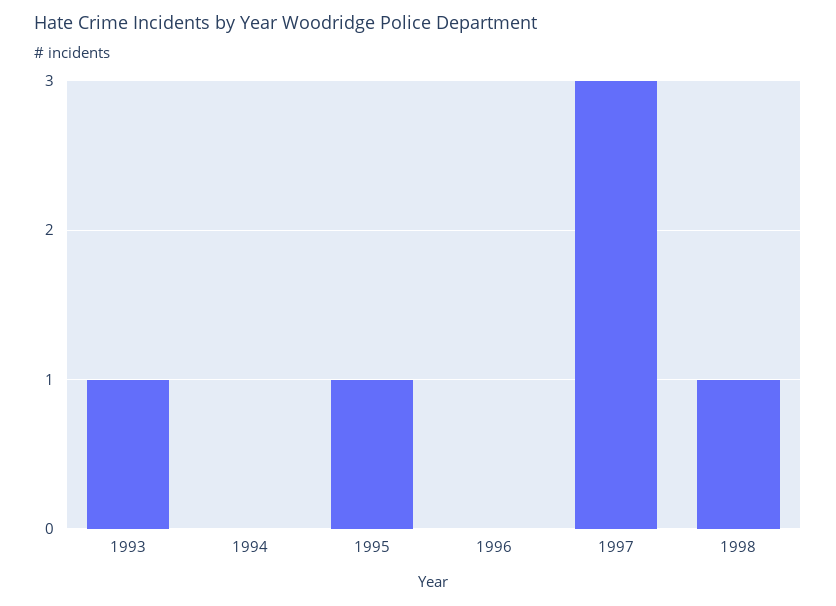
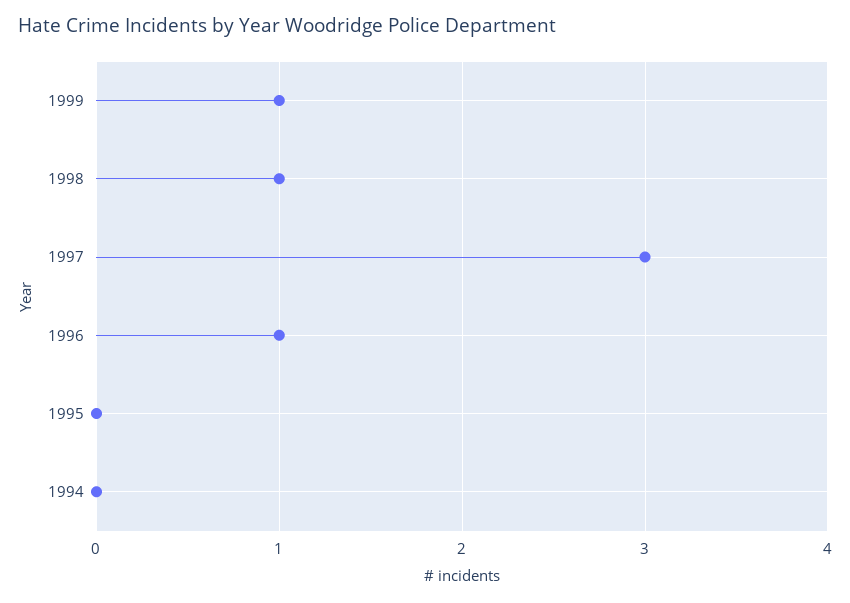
1993: 1 -> none
1995: 1 -> 0
1996: 0 -> 1
1999: none -> 1

